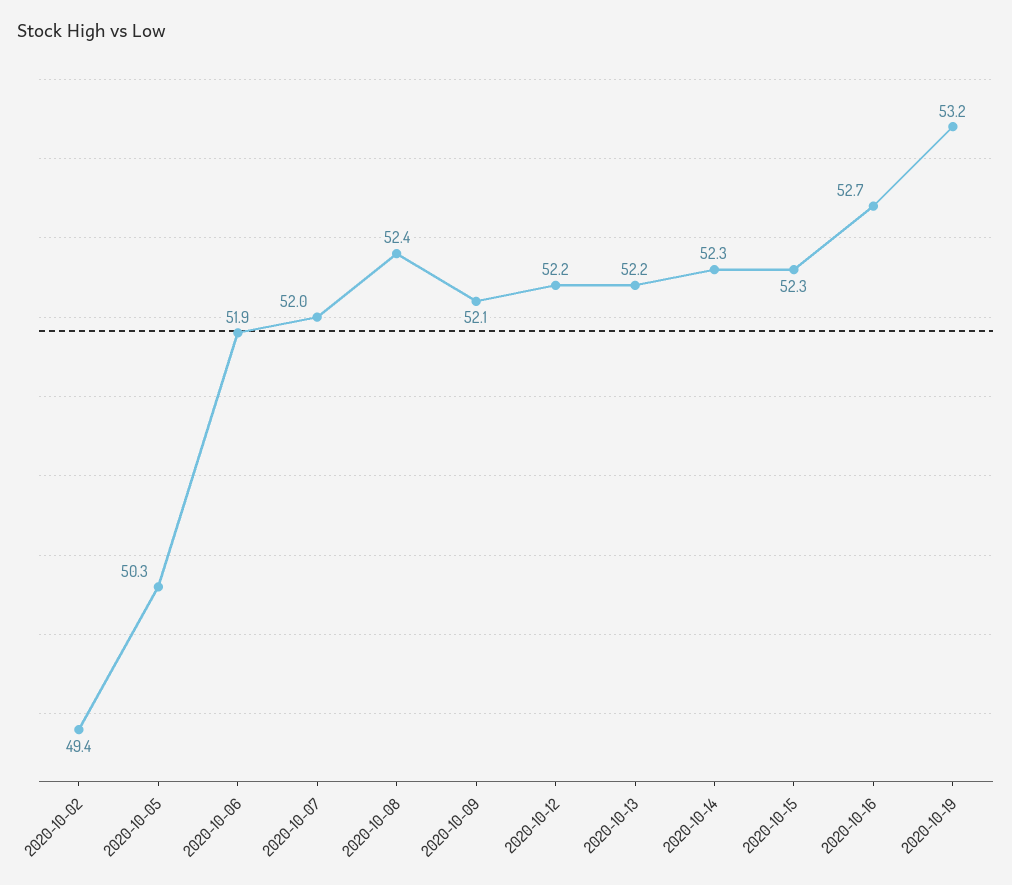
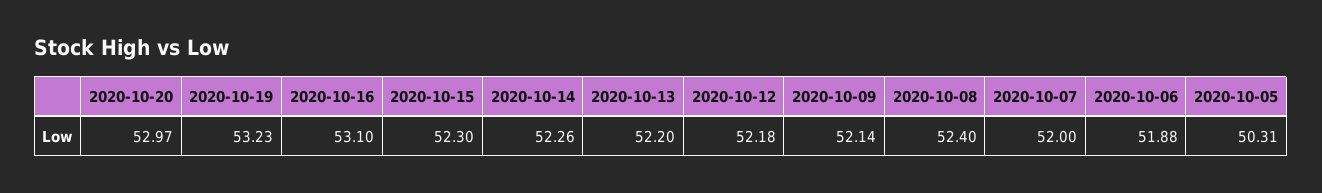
2020-10-02: 49.4 -> none
2020-10-16: 52.7 -> 53.1
2020-10-20: none -> 52.97

